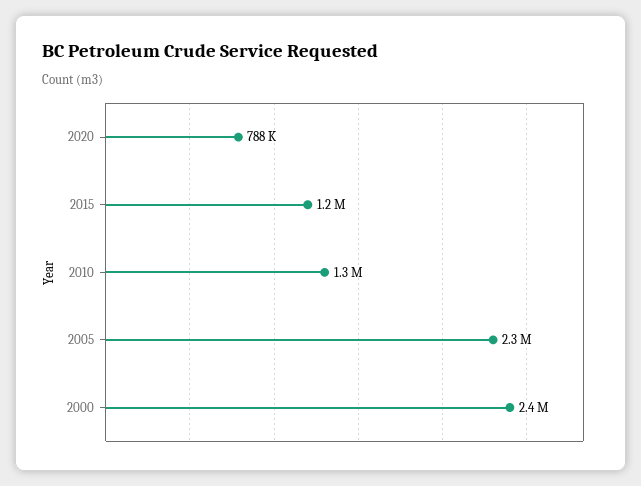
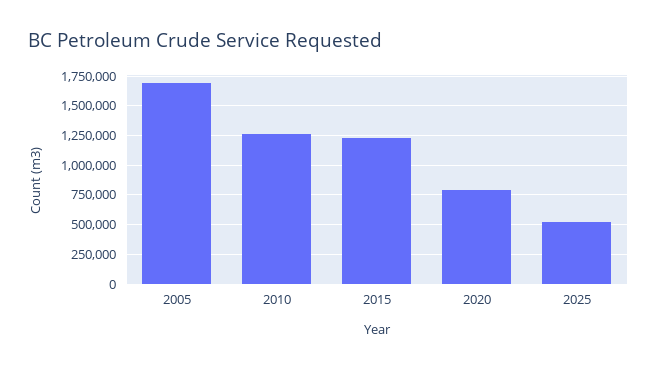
2005: 2300000 -> 1750000
2000: 2400000 -> none
2025: none -> 500000

